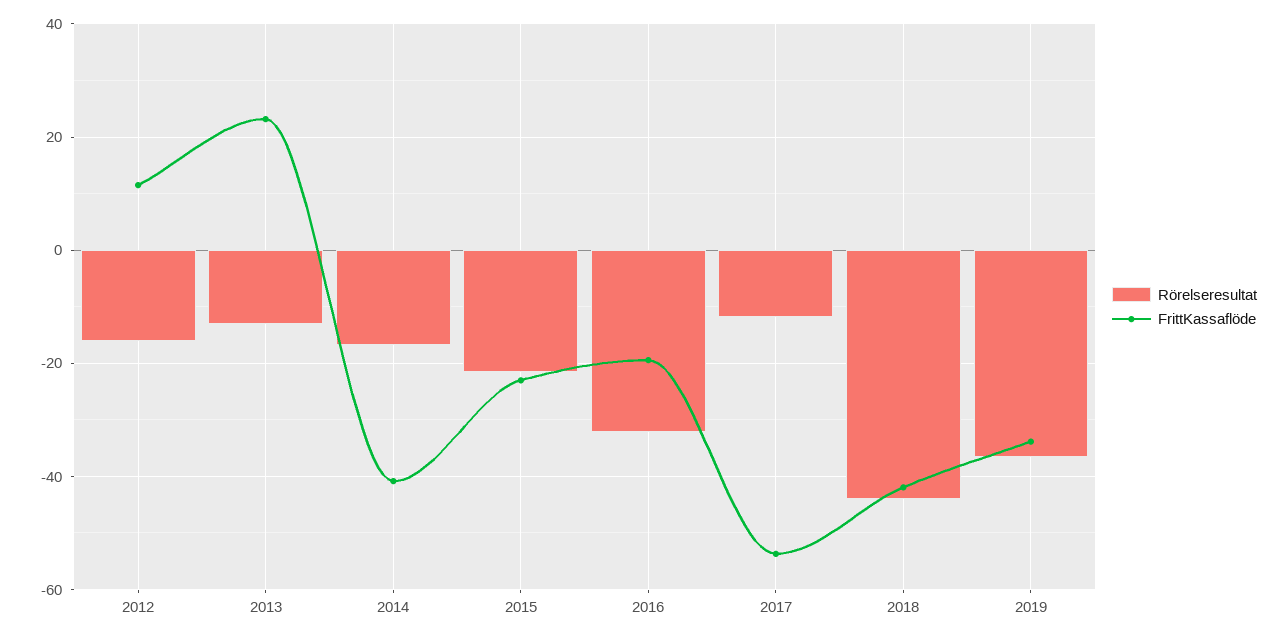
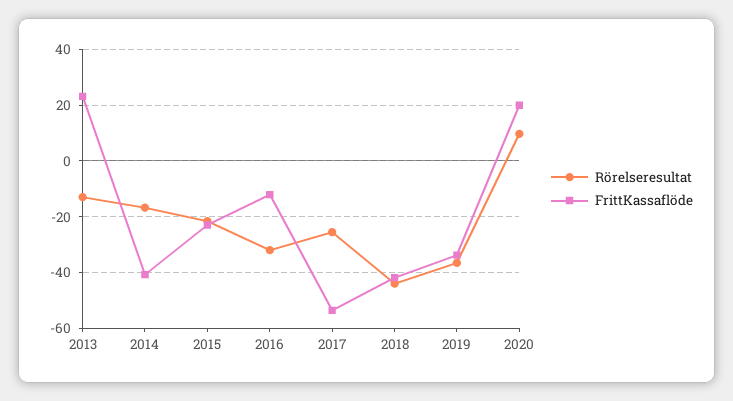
Rörelseresultat, 2012: -16 -> none
FrittKassaflöde, 2012: 12 -> none
FrittKassaflöde, 2016: -20 -> -12.5
Rörelseresultat, 2017: -12 -> -25
Rörelseresultat, 2020: none -> 10
FrittKassaflöde, 2020: none -> 20

